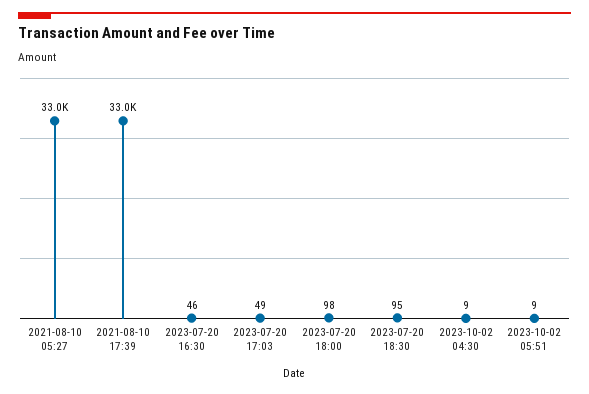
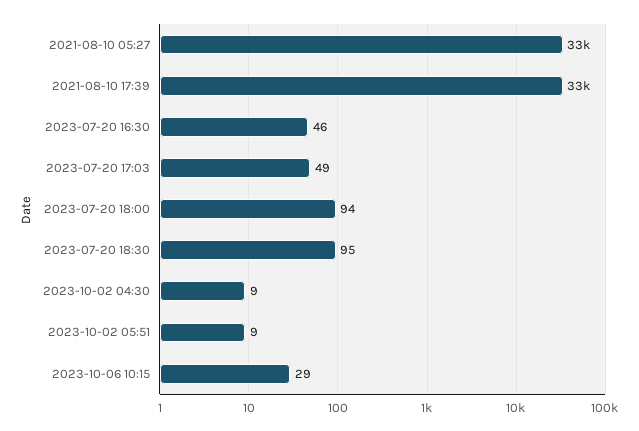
2023-07-20 18:00: 98 -> 94
2023-10-06 10:15: none -> 29

